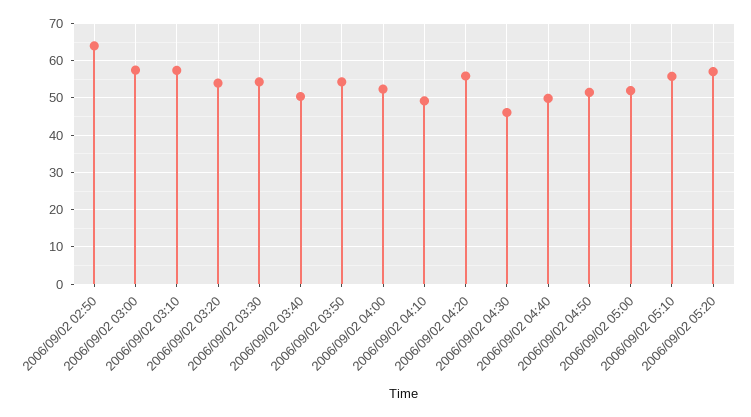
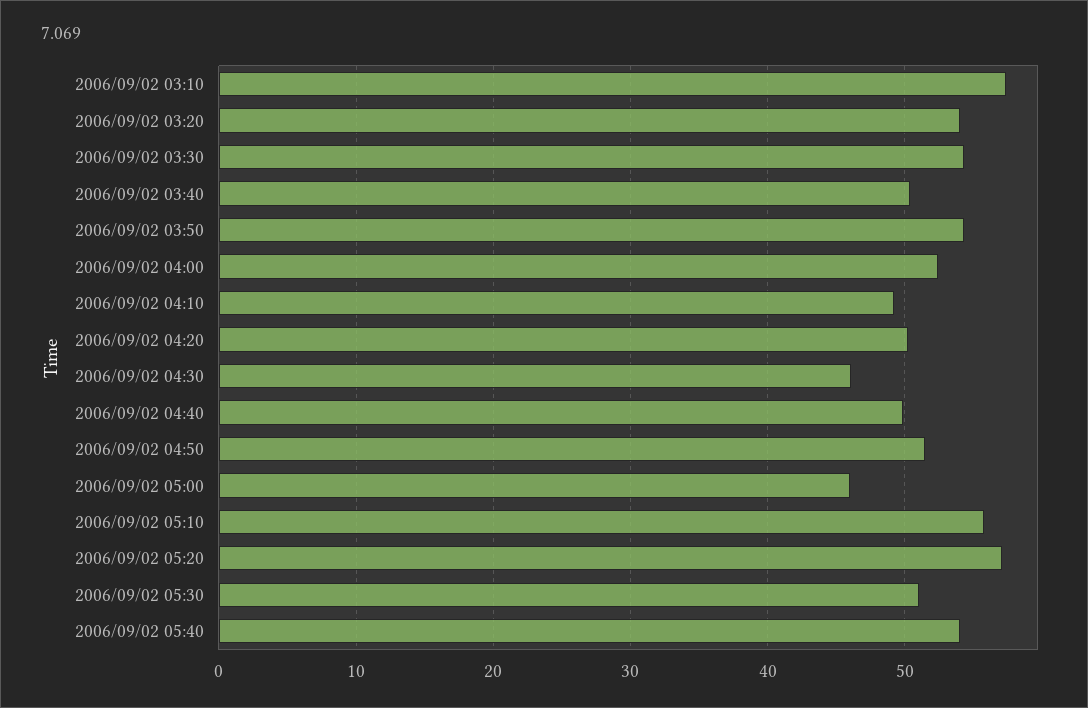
2006/09/02 02:50: 64 -> none
2006/09/02 03:00: 58 -> none
2006/09/02 04:20: 56 -> 50
2006/09/02 05:00: 52 -> 46
2006/09/02 05:30: none -> 51
2006/09/02 05:40: none -> 54

